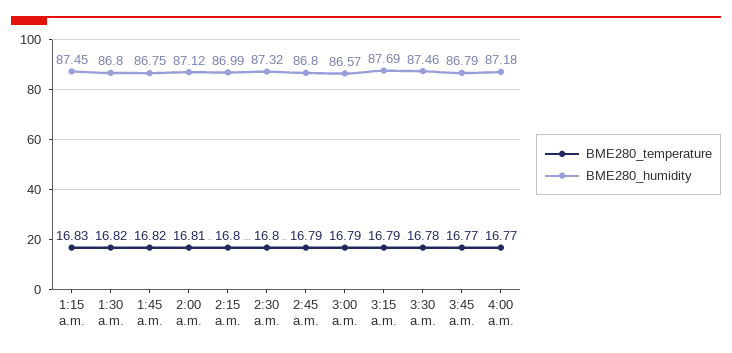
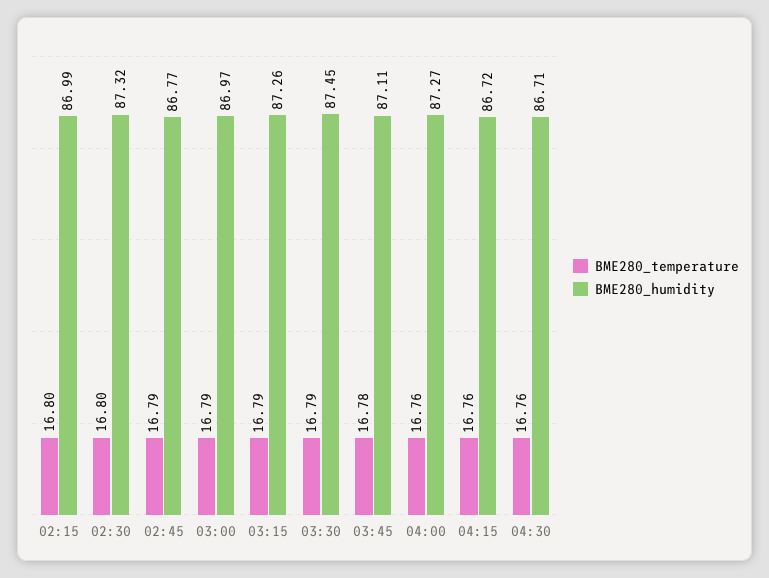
BME280_temperature, 1:15 a.m.: 16.83 -> none
BME280_humidity, 1:15 a.m.: 87.45 -> none
BME280_temperature, 1:30 a.m.: 16.82 -> none
BME280_humidity, 1:30 a.m.: 86.8 -> none
BME280_temperature, 1:45 a.m.: 16.82 -> none
BME280_humidity, 1:45 a.m.: 86.75 -> none
BME280_temperature, 2:00 a.m.: 16.81 -> none
BME280_humidity, 2:00 a.m.: 87.12 -> none
BME280_humidity, 2:45 a.m.: 86.8 -> 86.77
BME280_humidity, 3:00 a.m.: 86.57 -> 86.97
BME280_humidity, 3:15 a.m.: 87.69 -> 87.26
BME280_temperature, 3:30 a.m.: 16.78 -> 16.79
BME280_humidity, 3:30 a.m.: 87.46 -> 87.45
BME280_temperature, 3:45 a.m.: 16.77 -> 16.78
BME280_humidity, 3:45 a.m.: 86.79 -> 87.11
BME280_temperature, 4:00 a.m.: 16.77 -> 16.76
BME280_humidity, 4:00 a.m.: 87.18 -> 87.27
BME280_temperature, 04:15: none -> 16.76
BME280_humidity, 04:15: none -> 86.72
BME280_temperature, 04:30: none -> 16.76
BME280_humidity, 04:30: none -> 86.71

